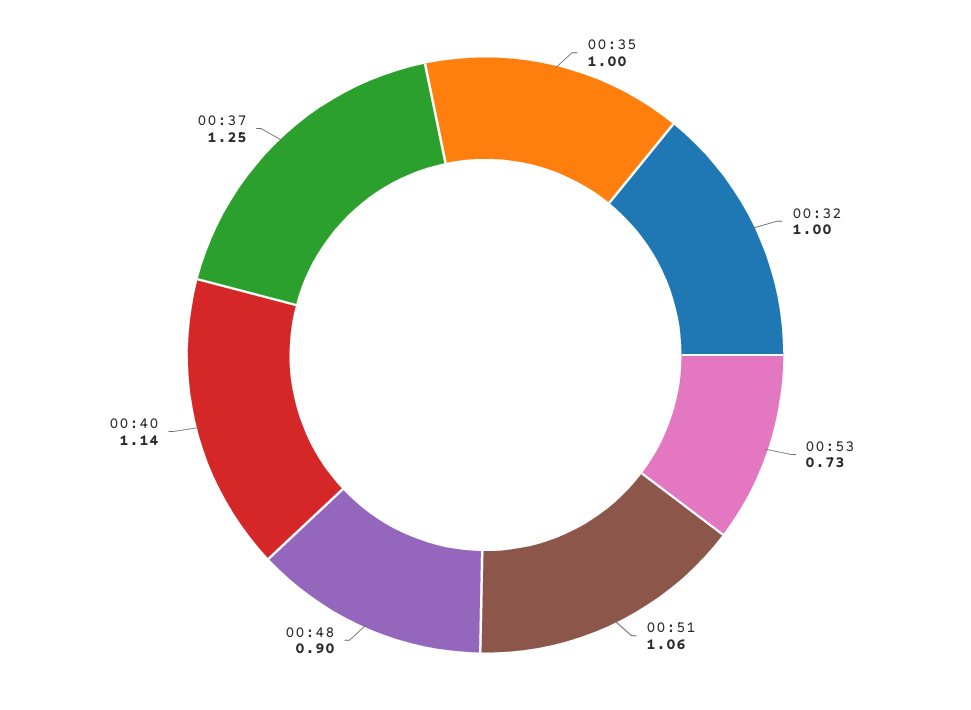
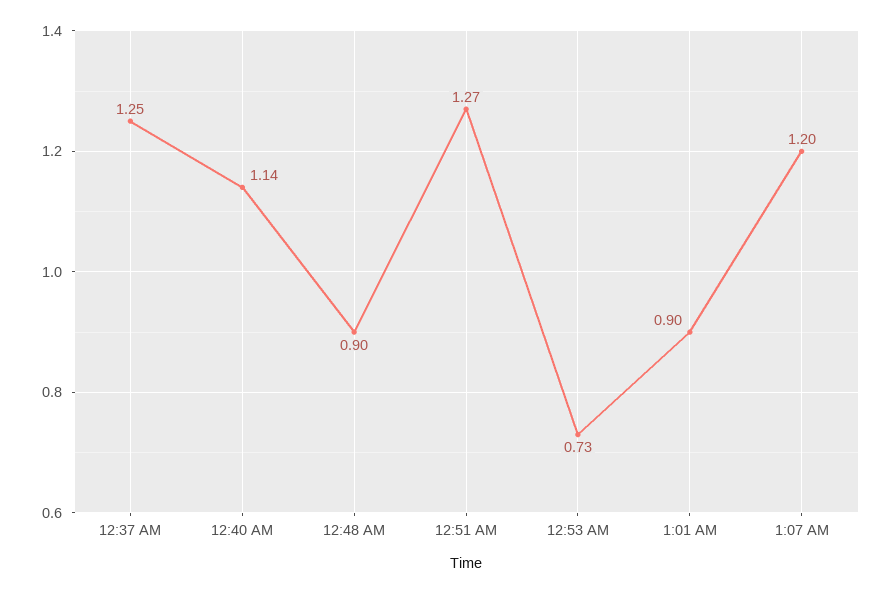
00:35: 1 -> none
00:32: 1 -> none
00:51: 1.06 -> 1.27
1:01 AM: none -> 0.9
1:07 AM: none -> 1.2

